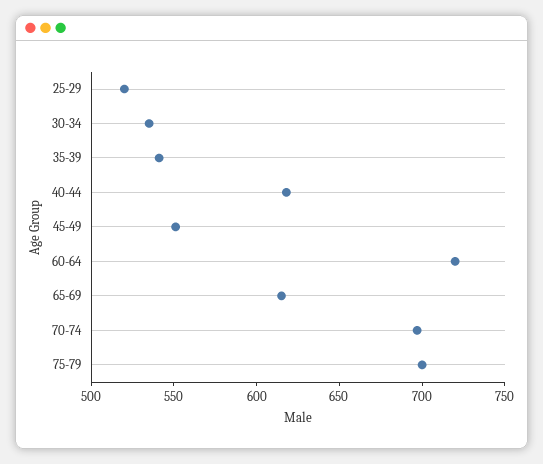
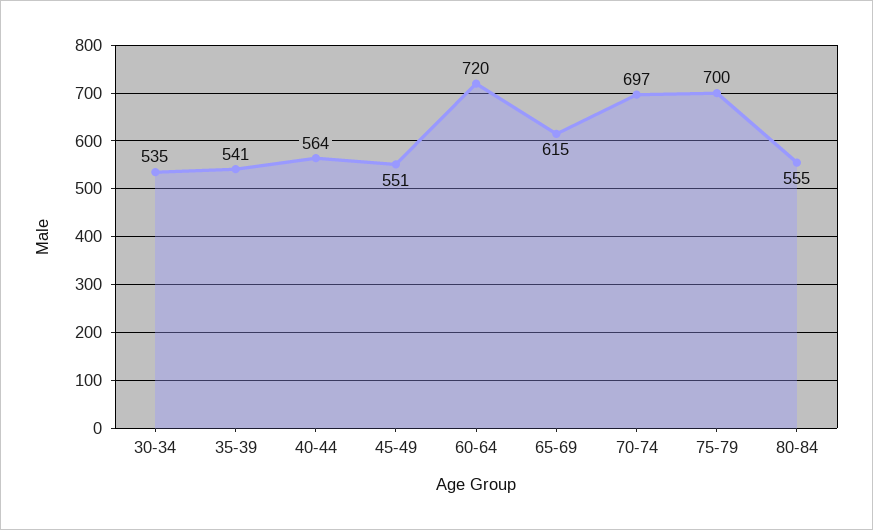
25-29: 520 -> none
40-44: 620 -> 564
80-84: none -> 555

